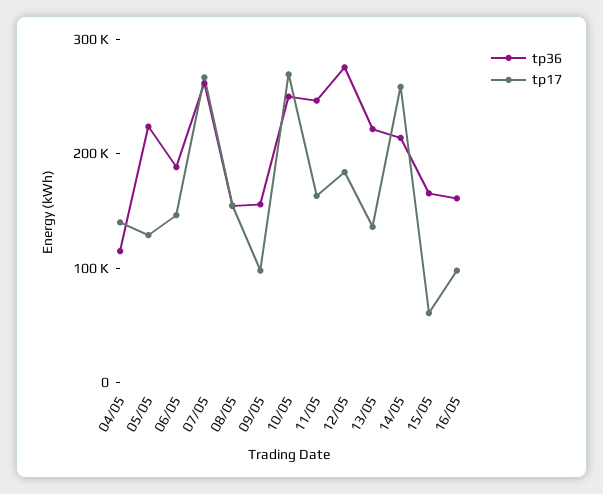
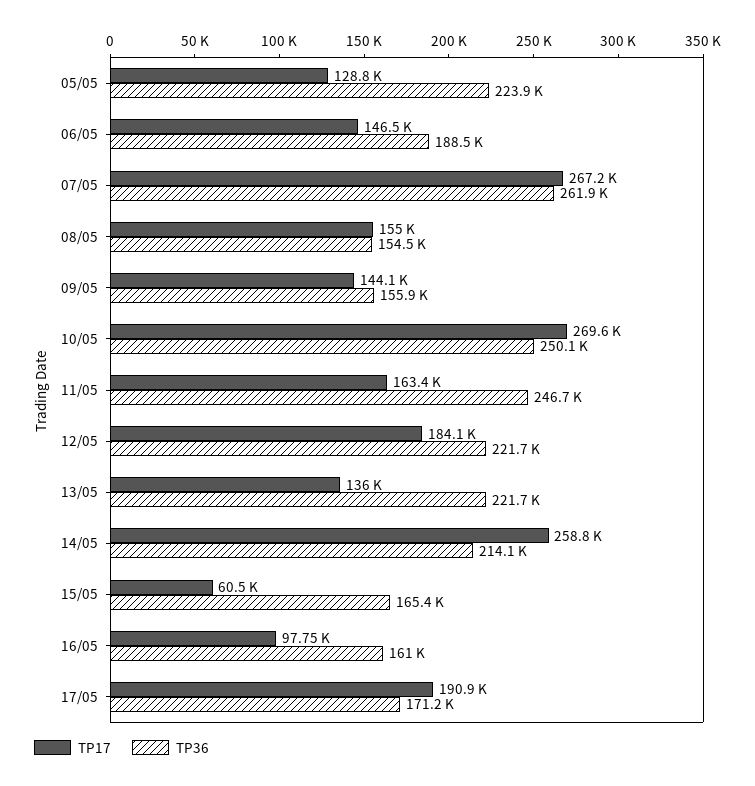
tp36, 04/05: 120000 -> none
tp17, 04/05: 140000 -> none
tp17, 09/05: 100000 -> 144100
tp36, 12/05: 280000 -> 221700
tp17, 17/05: none -> 190900
tp36, 17/05: none -> 171200

